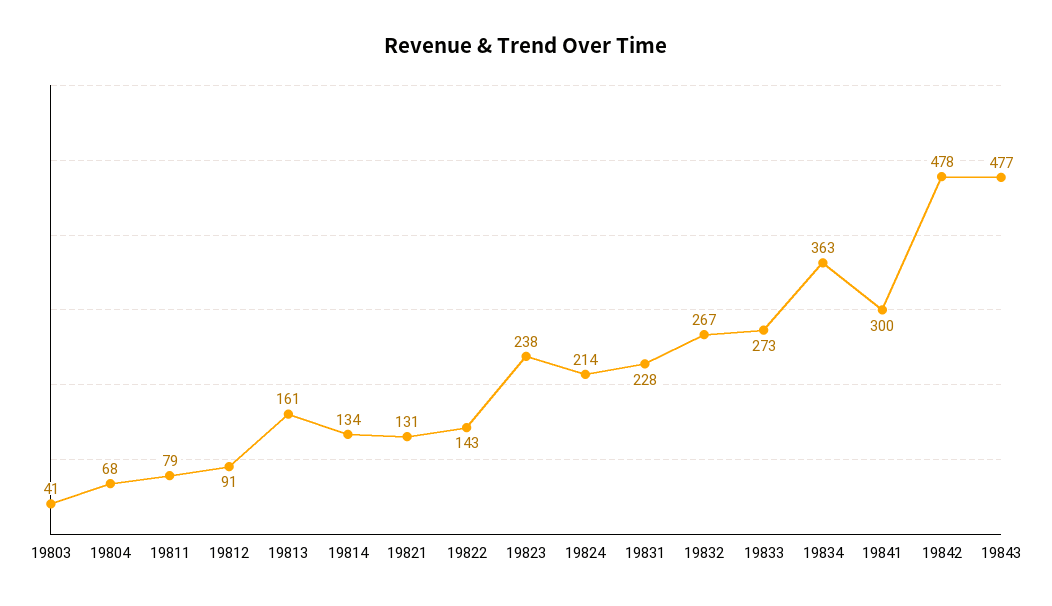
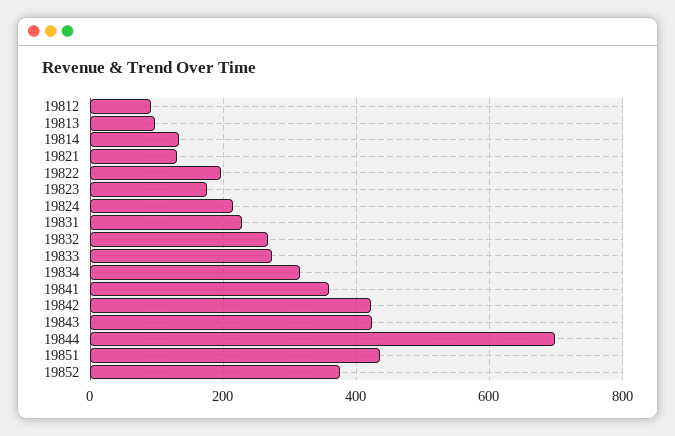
19803: 41 -> none
19804: 68 -> none
19811: 79 -> none
19813: 161 -> 100
19822: 143 -> 200
19823: 238 -> 180
19834: 363 -> 320
19841: 300 -> 360
19842: 478 -> 420
19843: 477 -> 420
19844: none -> 700
19851: none -> 440
19852: none -> 380

